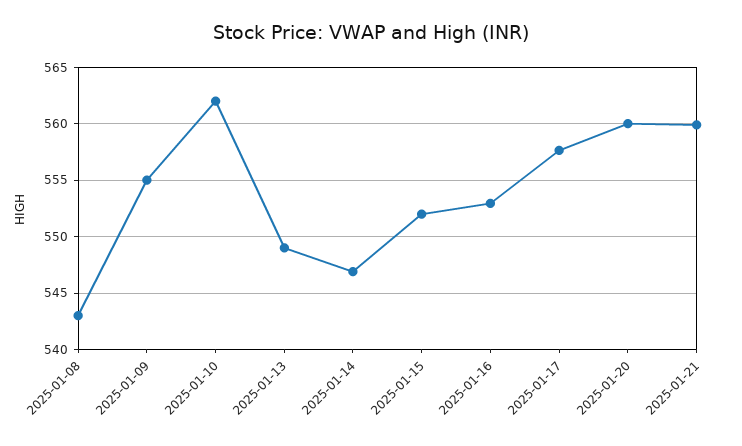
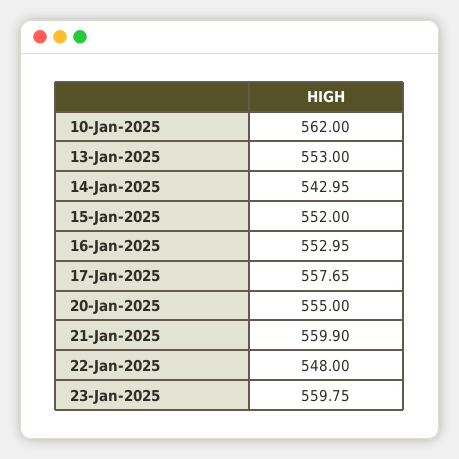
2025-01-08: 543 -> none
2025-01-09: 555 -> none
2025-01-13: 549 -> 553
2025-01-14: 547 -> 542.95
2025-01-20: 560 -> 555
22-Jan-2025: none -> 548
23-Jan-2025: none -> 559.75

